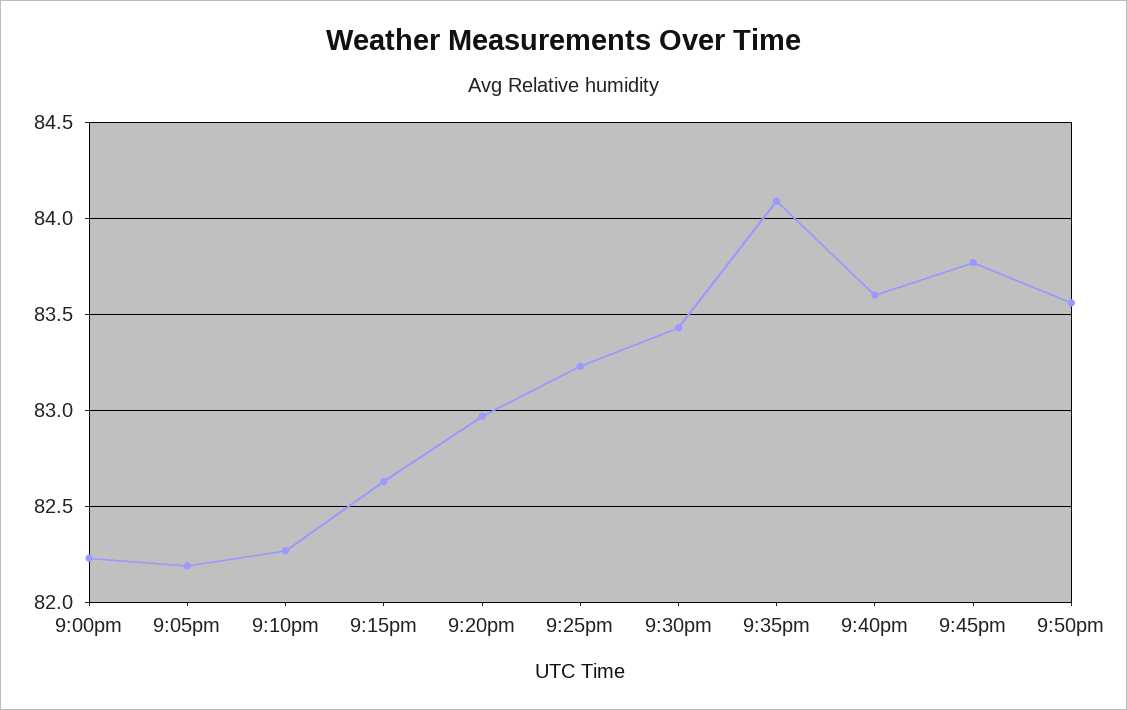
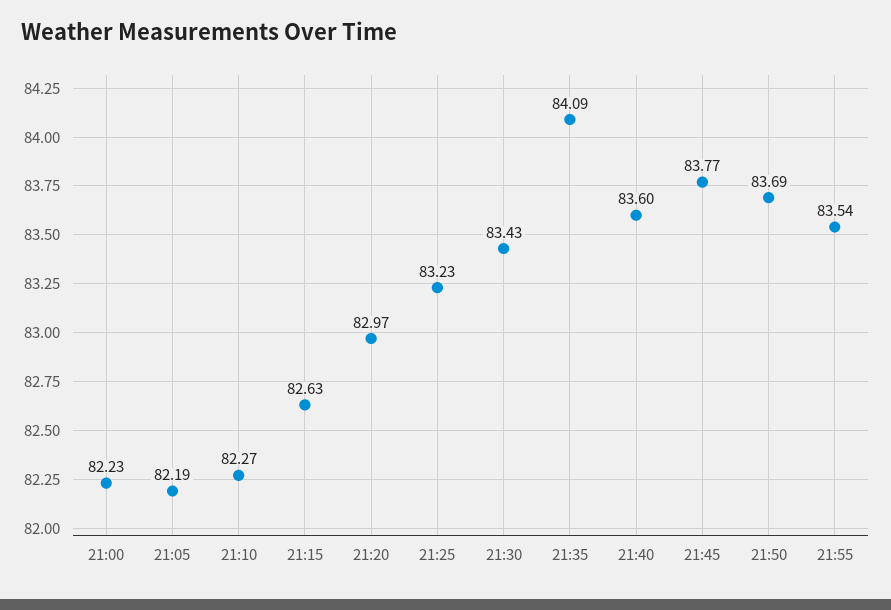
9:50pm: 83.55 -> 83.69
21:55: none -> 83.54

